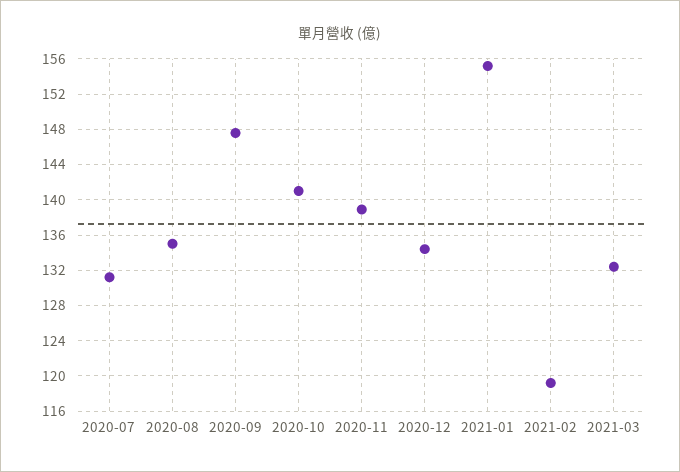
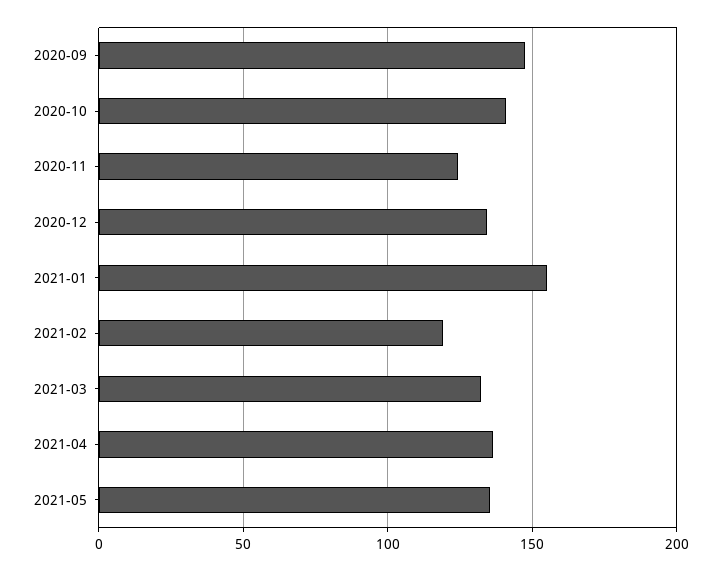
2020-07: 131 -> none
2020-08: 135 -> none
2020-11: 139 -> 125
2021-04: none -> 135
2021-05: none -> 135

